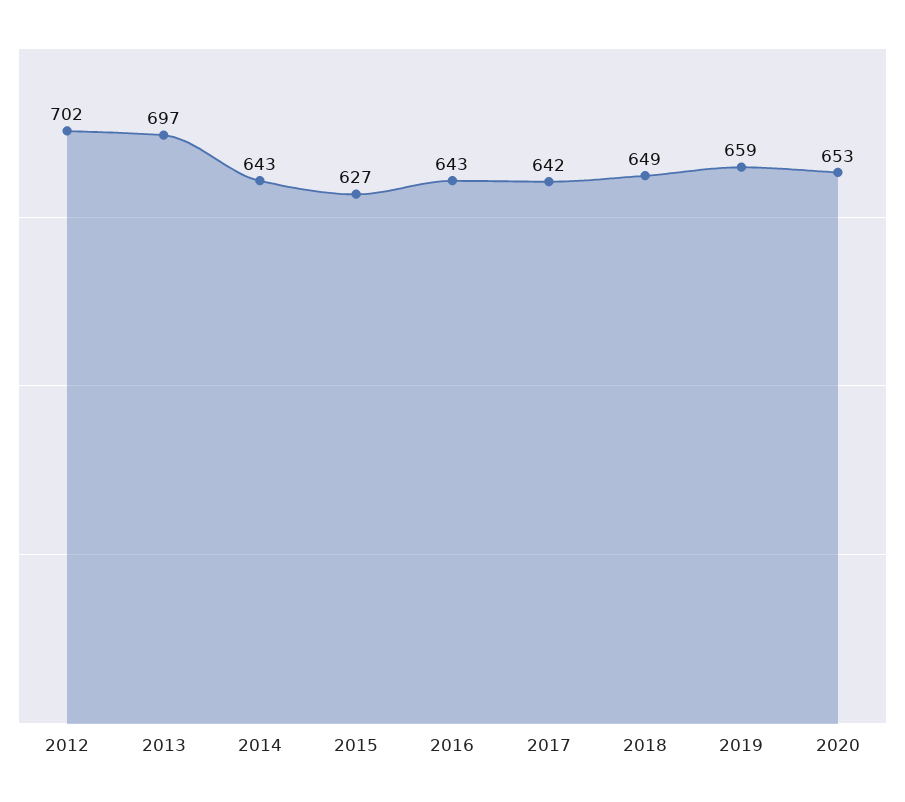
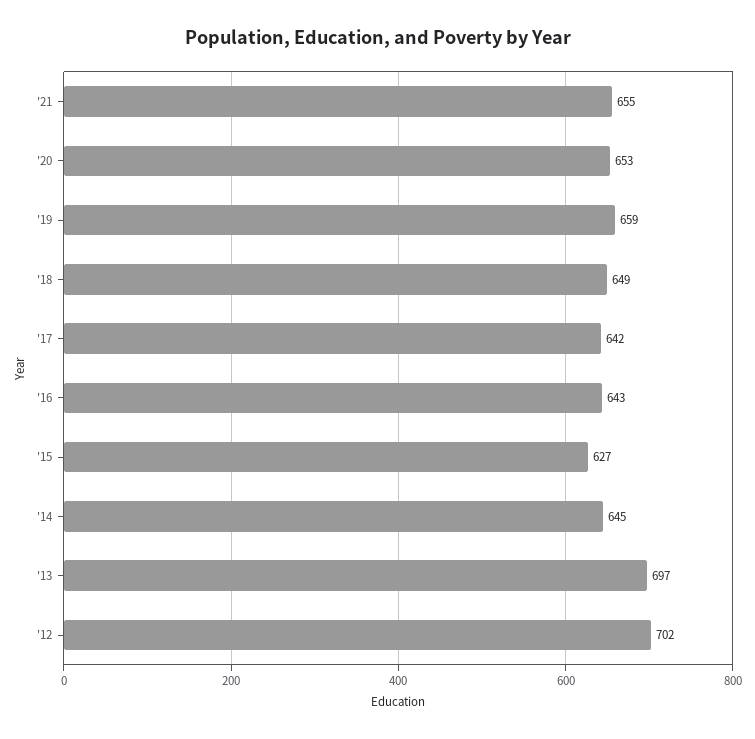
2014: 643 -> 645
'21: none -> 655

